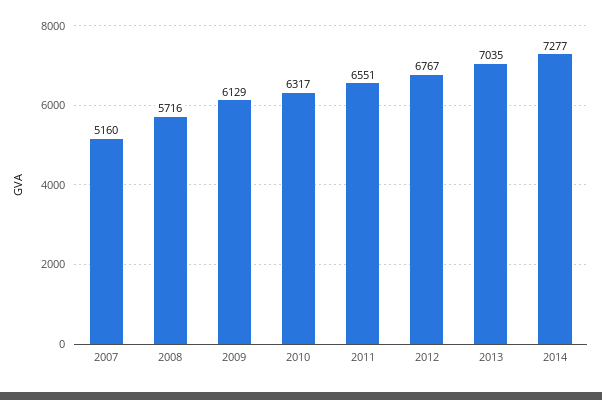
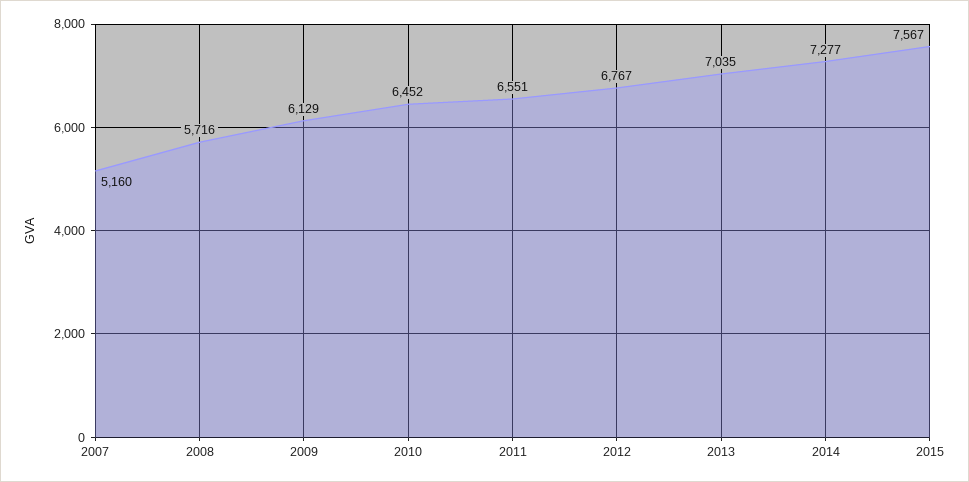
2010: 6317 -> 6452
2015: none -> 7567

